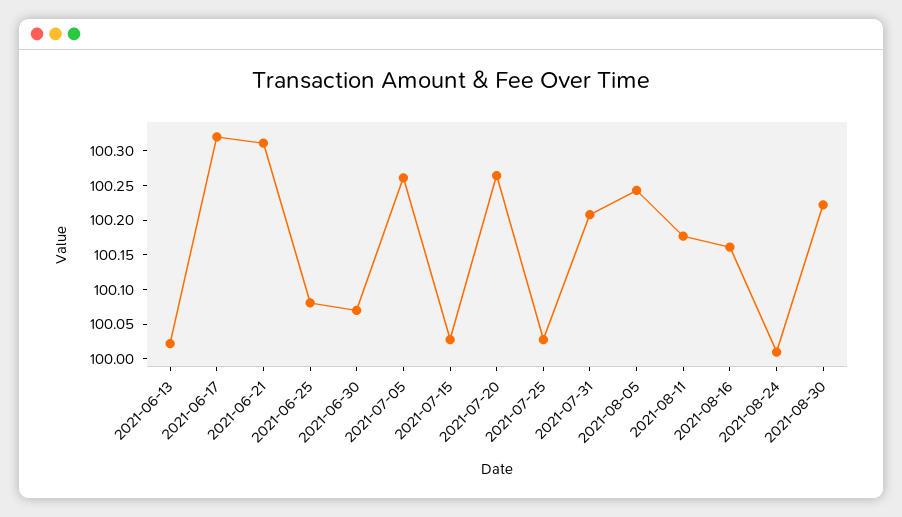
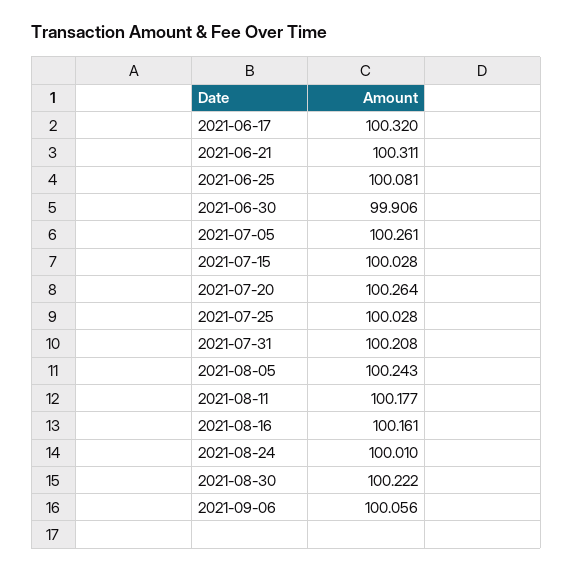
2021-06-13: 100.025 -> none
2021-06-30: 100.075 -> 99.906
2021-09-06: none -> 100.056

